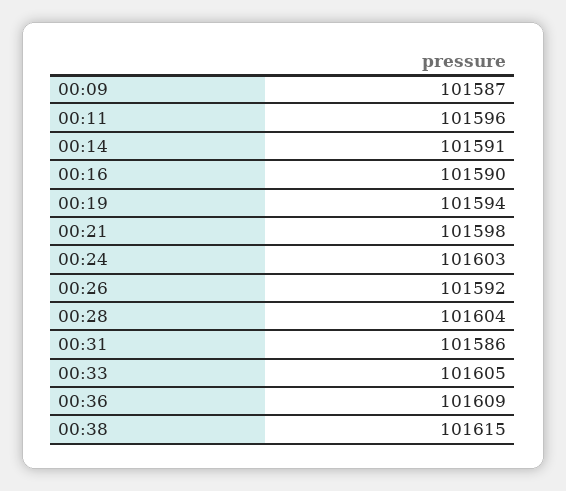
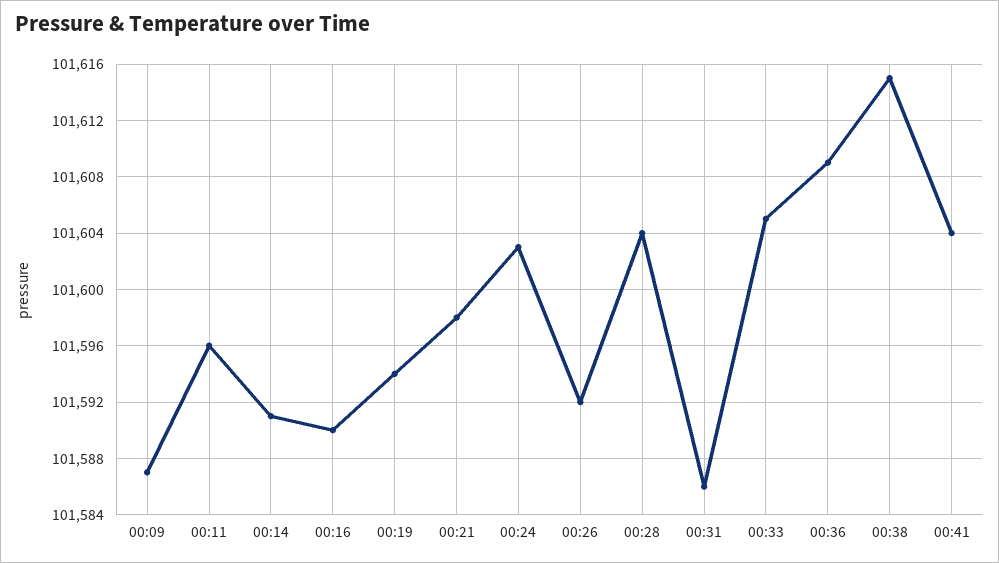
00:41: none -> 101604

